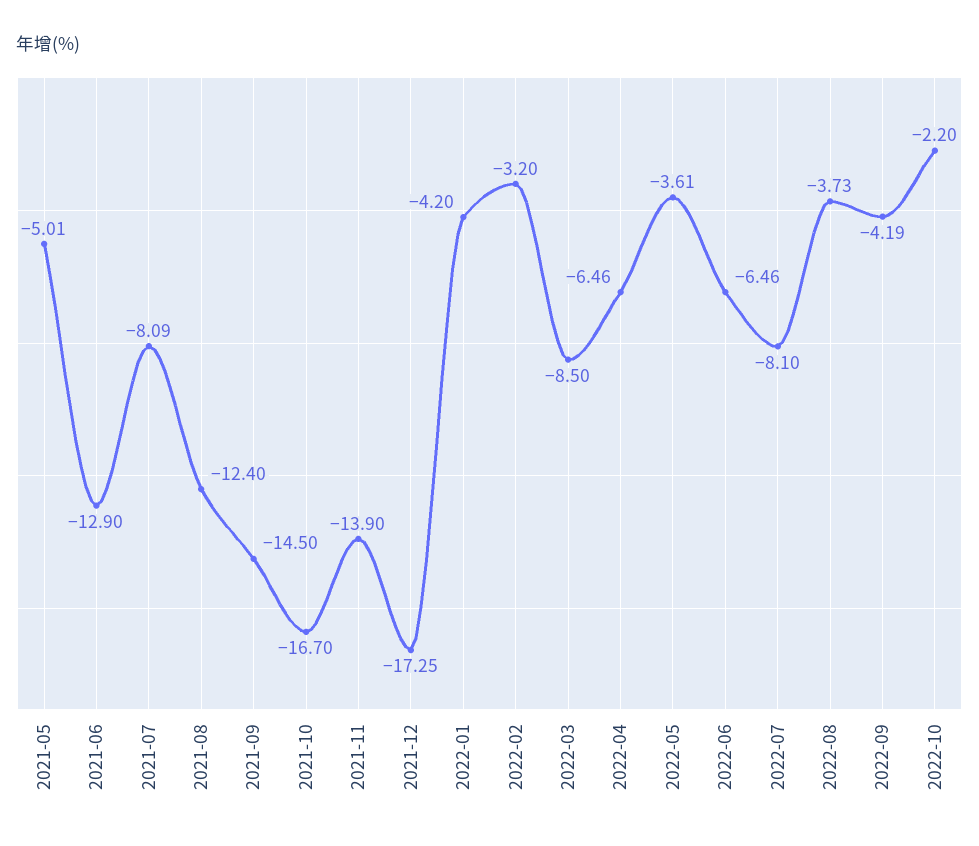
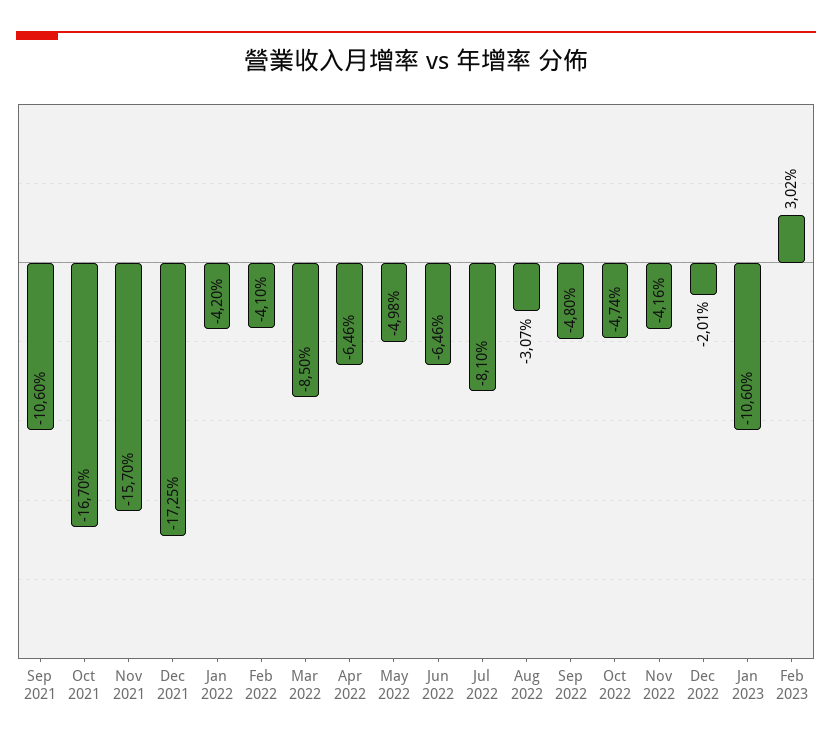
2021-05: -5.01 -> none
2021-06: -12.9 -> none
2021-07: -8.09 -> none
2021-08: -12.4 -> none
2021-09: -14.5 -> -10.6
2021-11: -13.9 -> -15.7
2022-02: -3.2 -> -4.1
2022-05: -3.61 -> -4.98
2022-08: -3.73 -> -3.07
2022-09: -4.19 -> -4.8
2022-10: -2.2 -> -4.74
Nov 2022: none -> -4.16
Dec 2022: none -> -2.01
Jan 2023: none -> -10.6
Feb 2023: none -> 3.02

